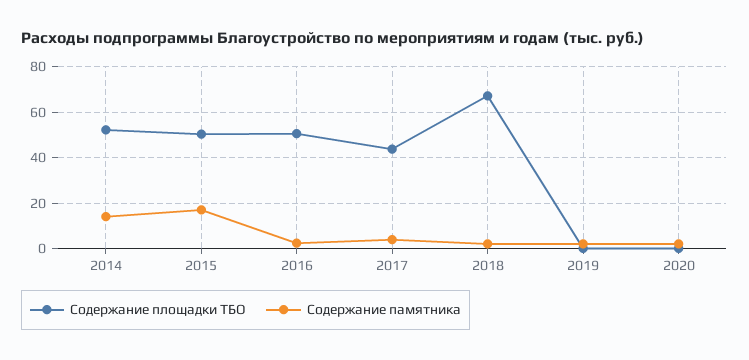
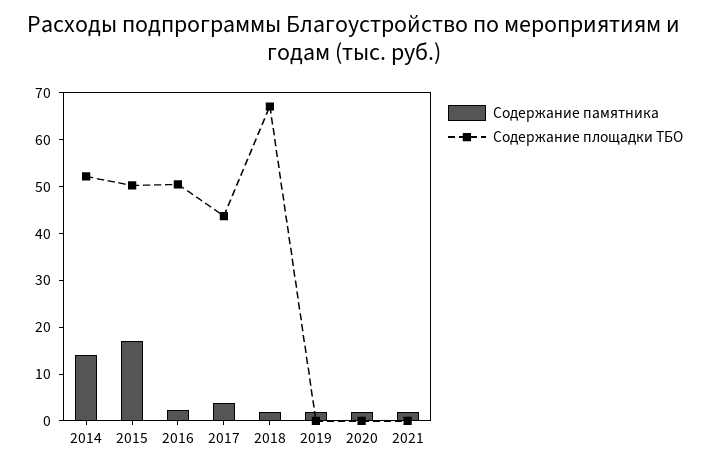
Содержание памятника, 2021: none -> 2
Содержание площадки ТБО, 2021: none -> 0

